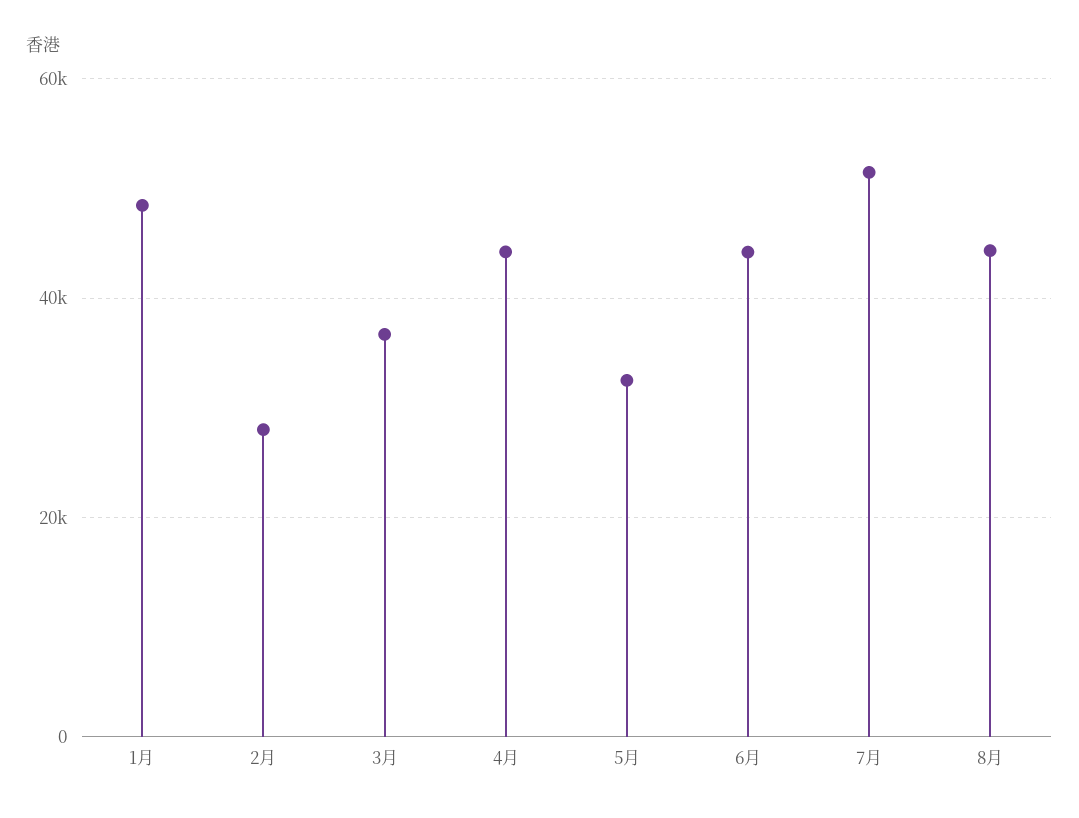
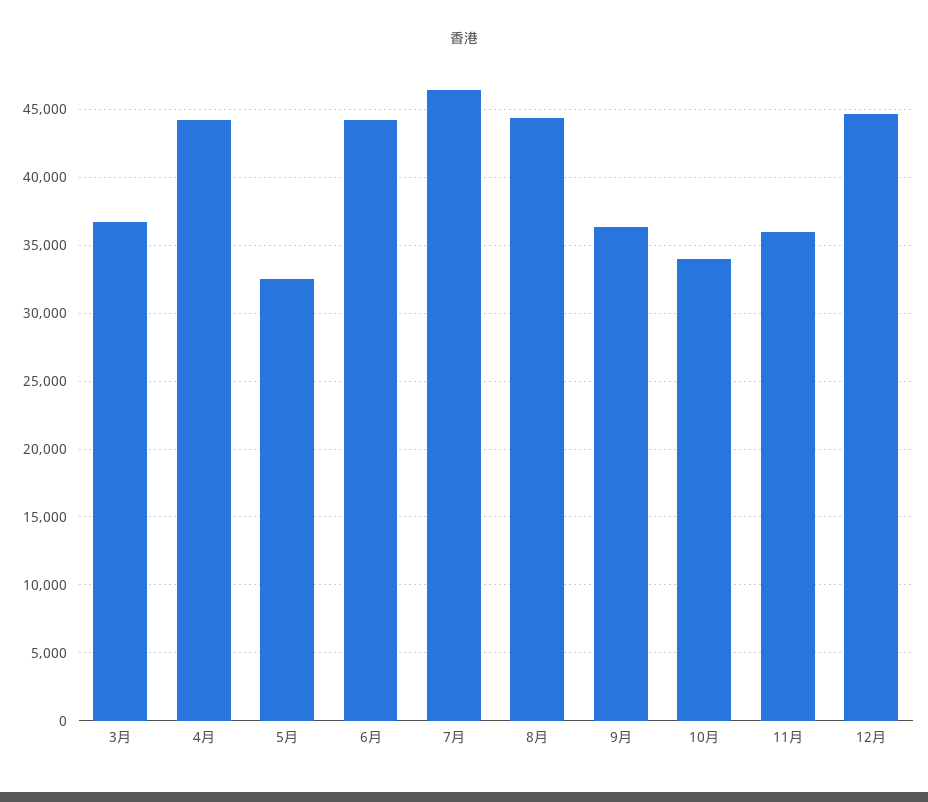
1月: 48000 -> none
2月: 28000 -> none
7月: 52000 -> 46500
9月: none -> 36500
10月: none -> 34000
11月: none -> 36000
12月: none -> 44500

